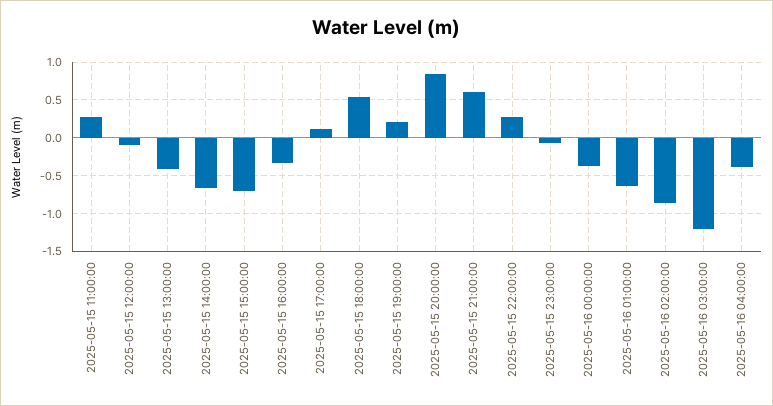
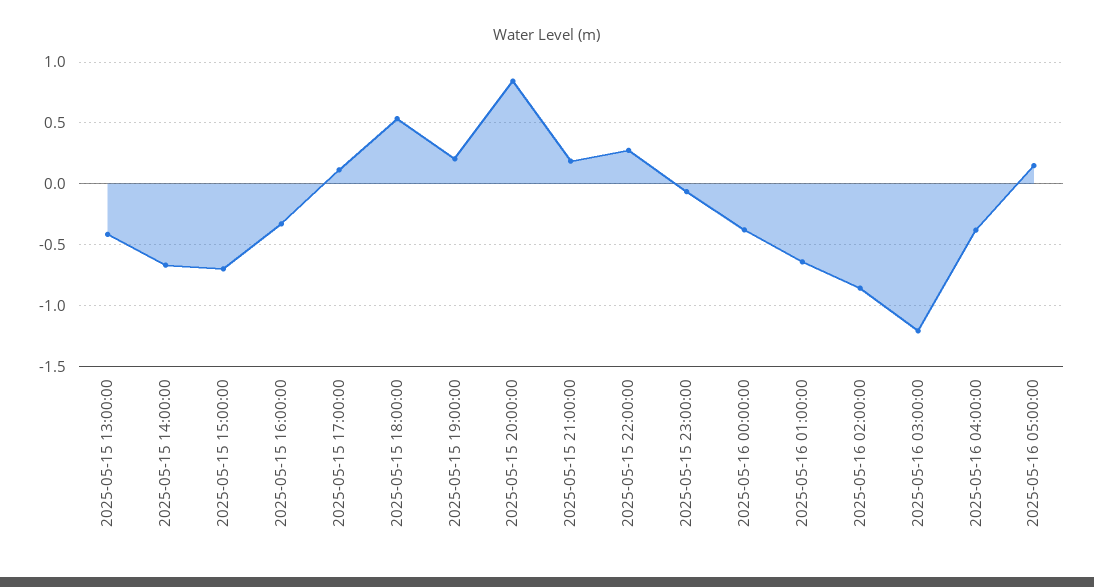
2025-05-15 11:00:00: 0.3 -> none
2025-05-15 12:00:00: -0.1 -> none
2025-05-15 21:00:00: 0.6 -> 0.2
2025-05-16 05:00:00: none -> 0.15

